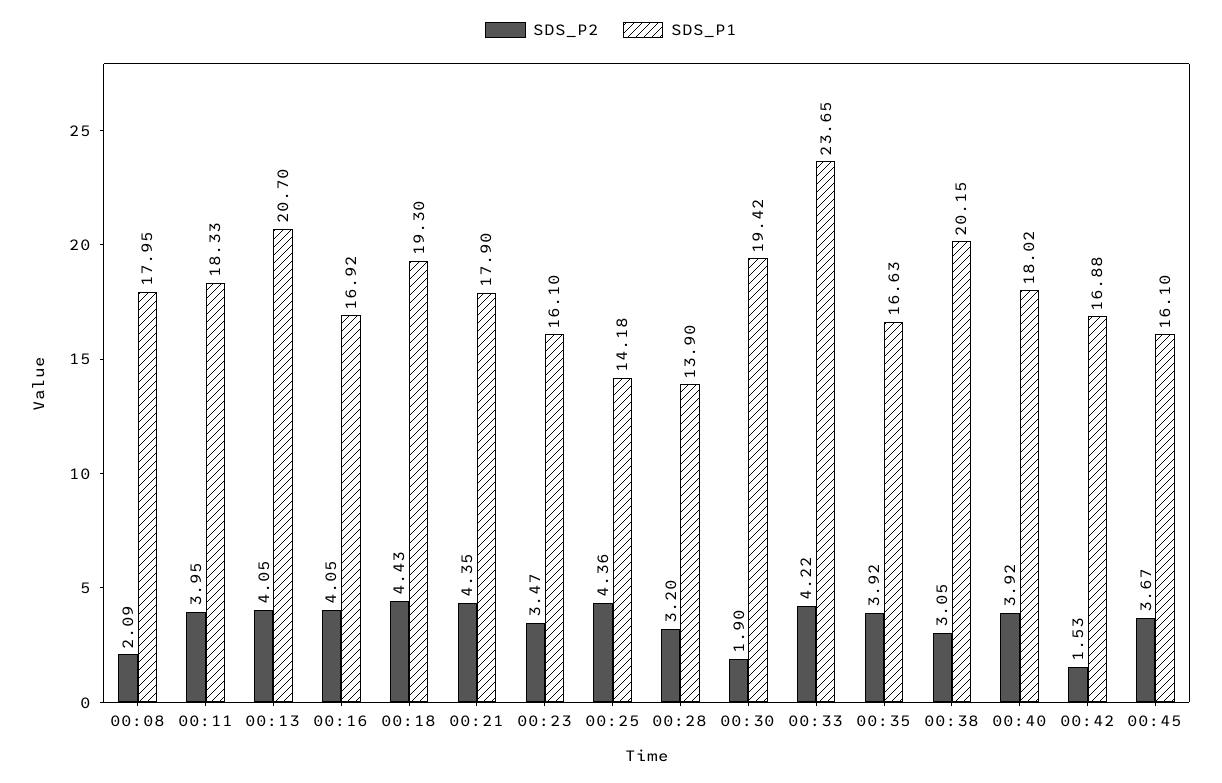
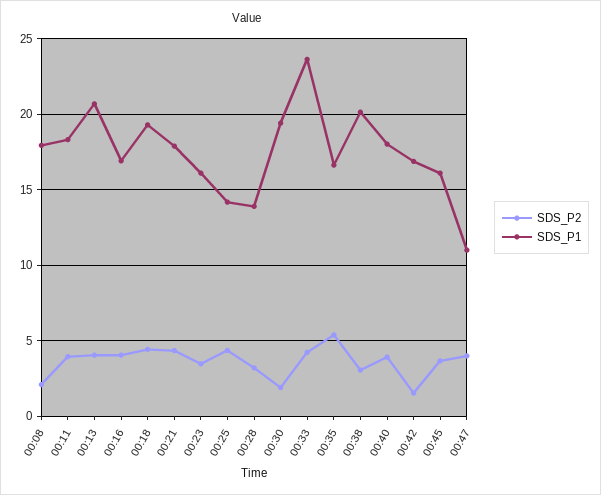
SDS_P2, 00:35: 3.92 -> 5.5
SDS_P2, 00:47: none -> 4
SDS_P1, 00:47: none -> 11

